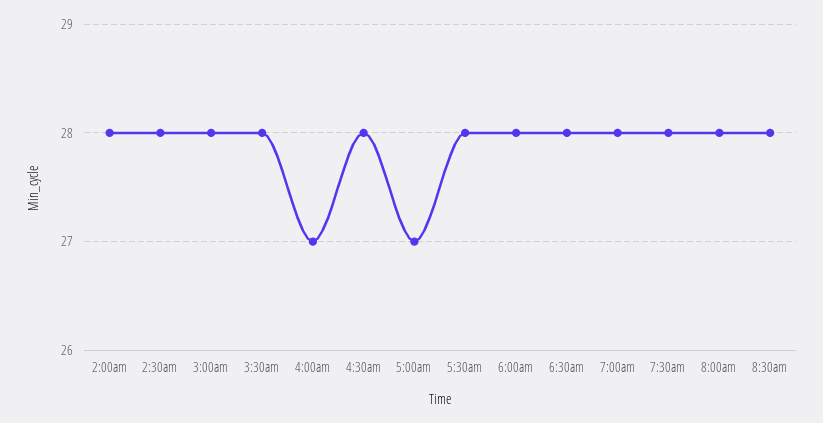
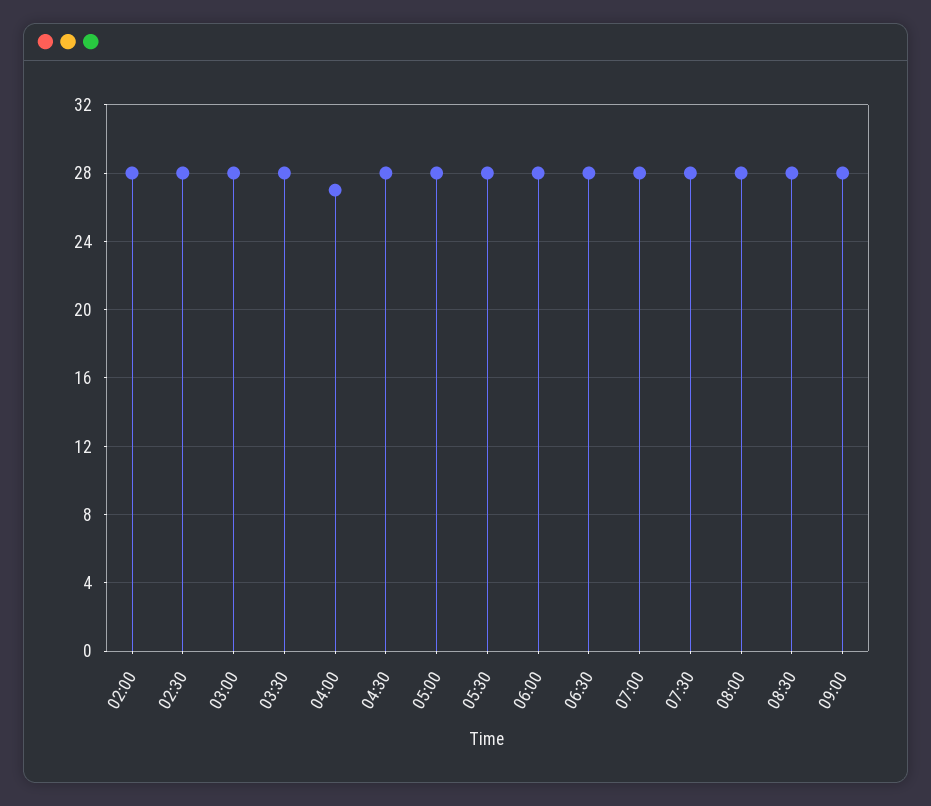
5:00am: 27 -> 28
09:00: none -> 28

